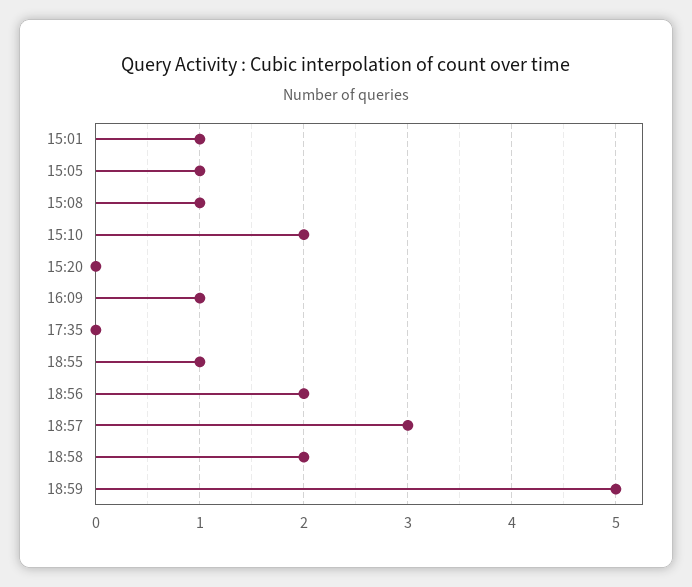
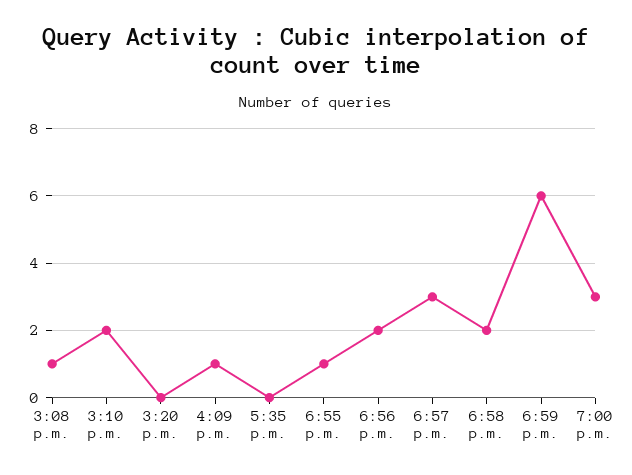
15:01: 1 -> none
15:05: 1 -> none
18:59: 5 -> 6
7:00 p.m.: none -> 3

